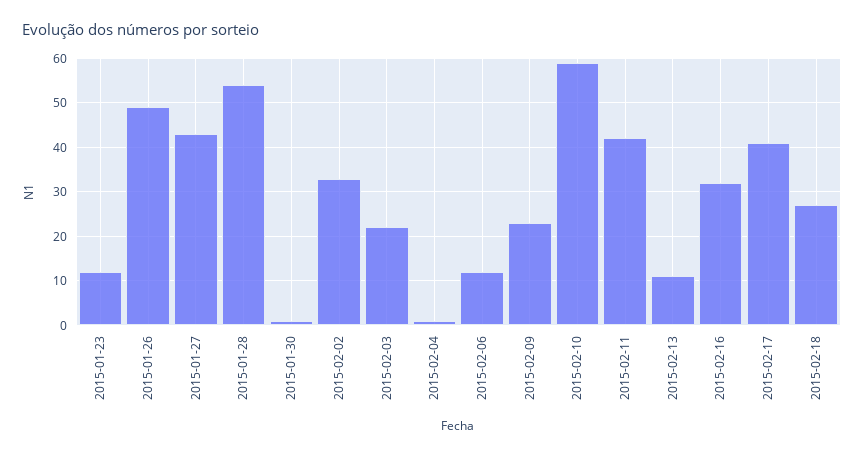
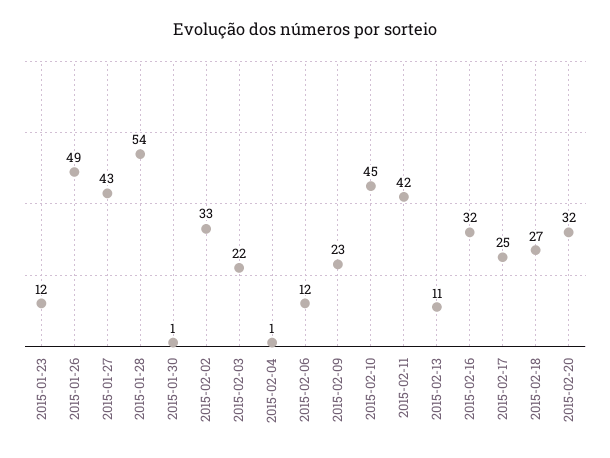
2015-02-10: 60 -> 45
2015-02-17: 40 -> 25
2015-02-20: none -> 32

